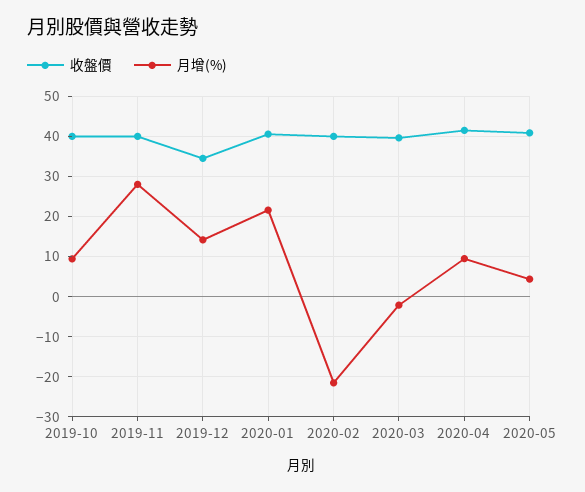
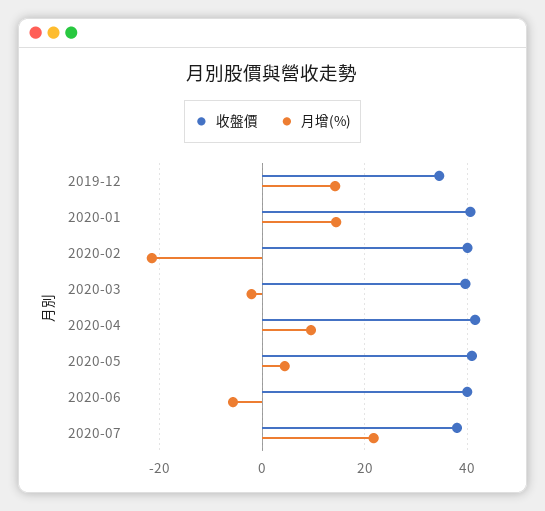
收盤價, 2019-10: 40 -> none
月增(%), 2019-10: 10 -> none
收盤價, 2019-11: 40 -> none
月增(%), 2019-11: 28 -> none
月增(%), 2020-01: 22 -> 14
收盤價, 2020-06: none -> 40
月增(%), 2020-06: none -> -6
收盤價, 2020-07: none -> 38
月增(%), 2020-07: none -> 22

